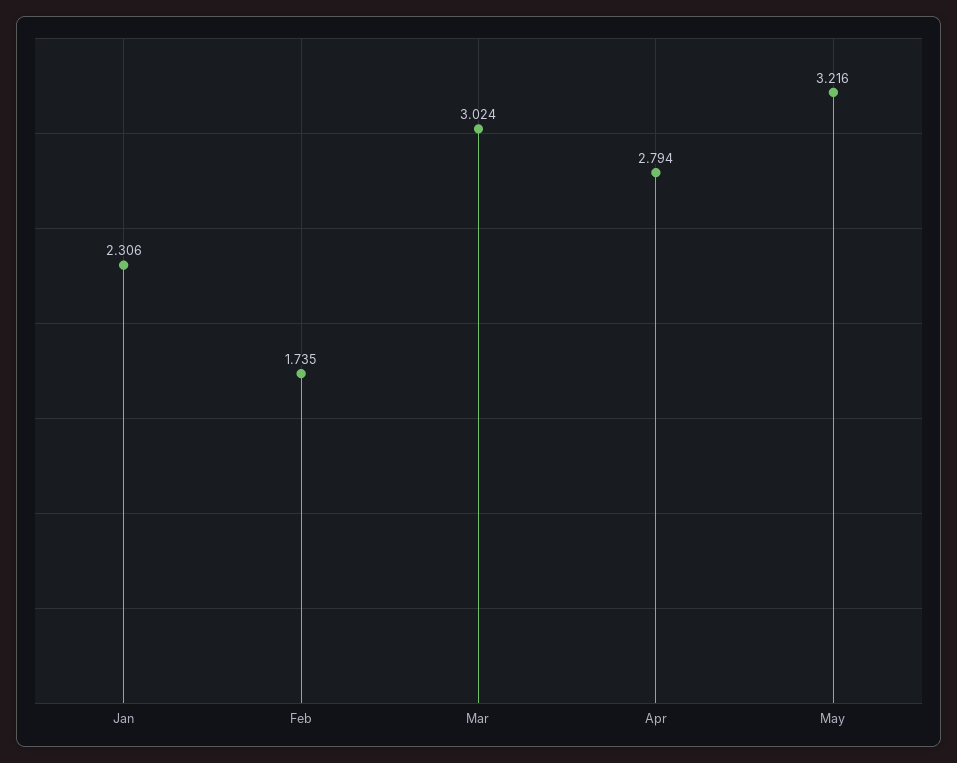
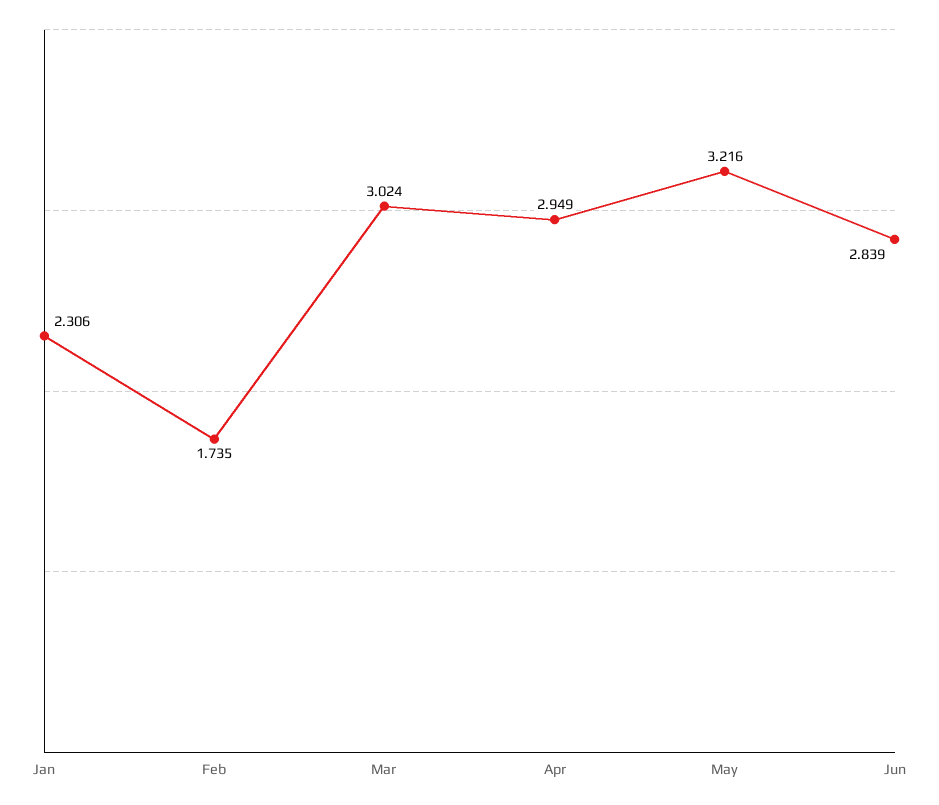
Apr: 2.794 -> 2.949
Jun: none -> 2.839

